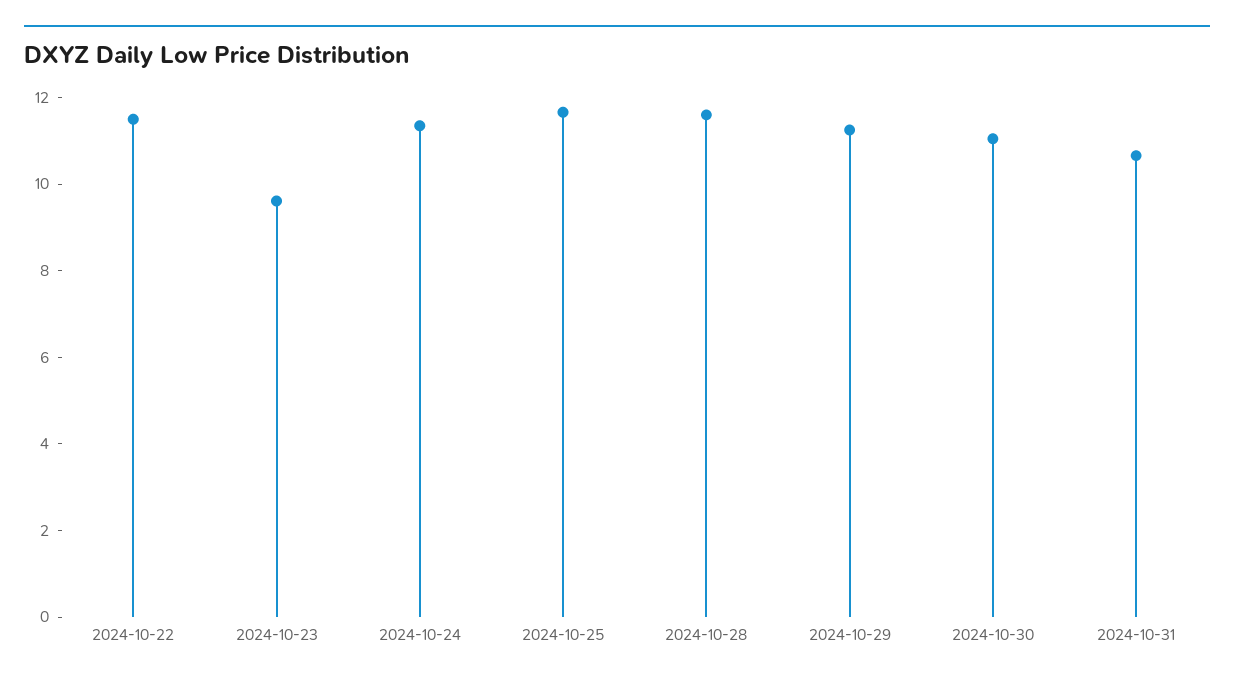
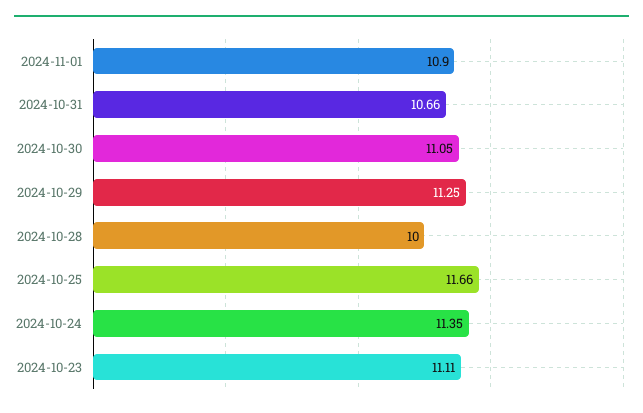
2024-10-22: 11.5 -> none
2024-10-23: 9.5 -> 11.11
2024-10-28: 11.5 -> 10
2024-11-01: none -> 10.9

